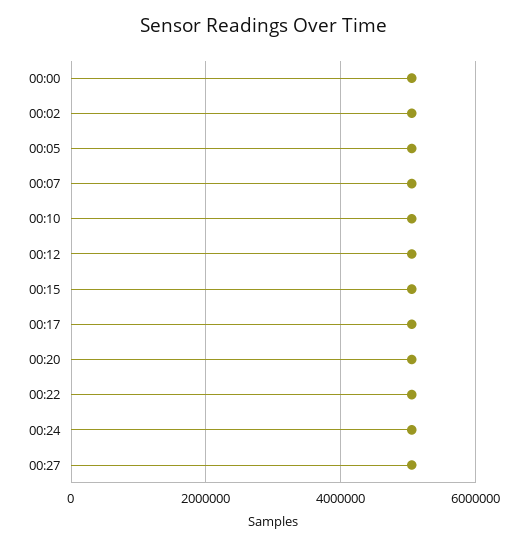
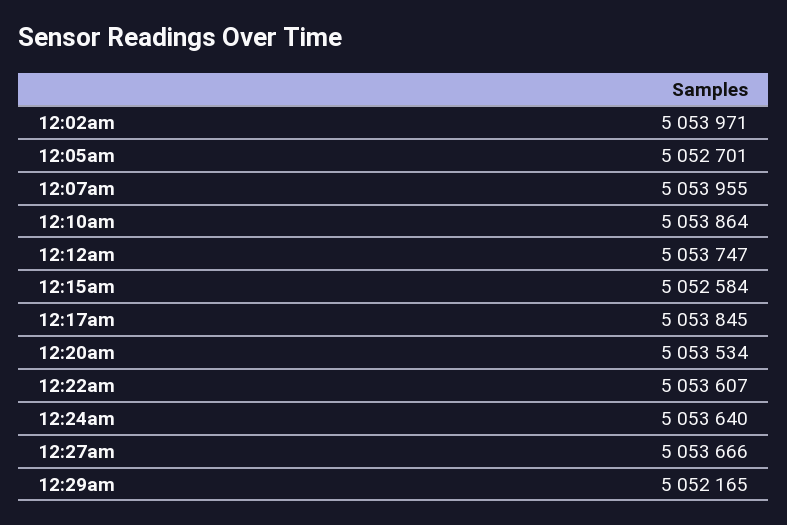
00:00: 5000000 -> none
12:29am: none -> 5052165

